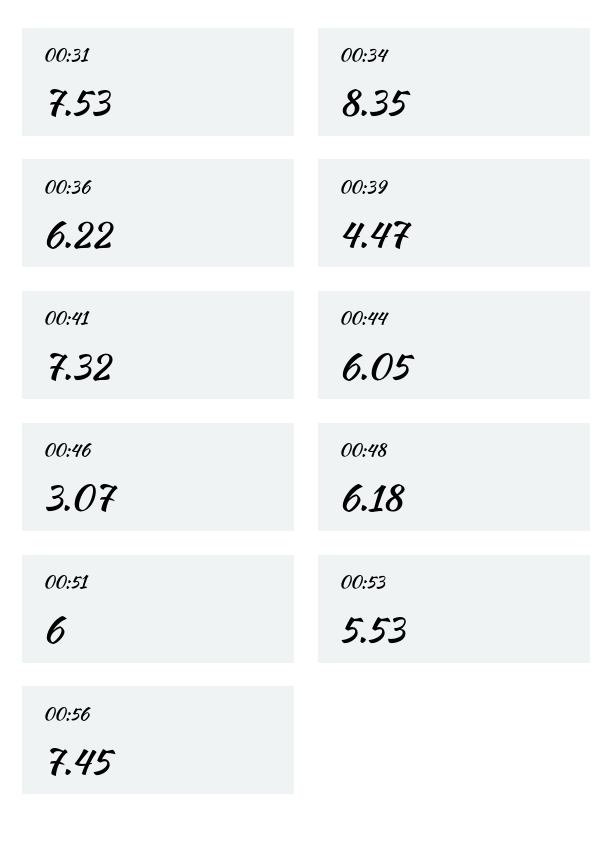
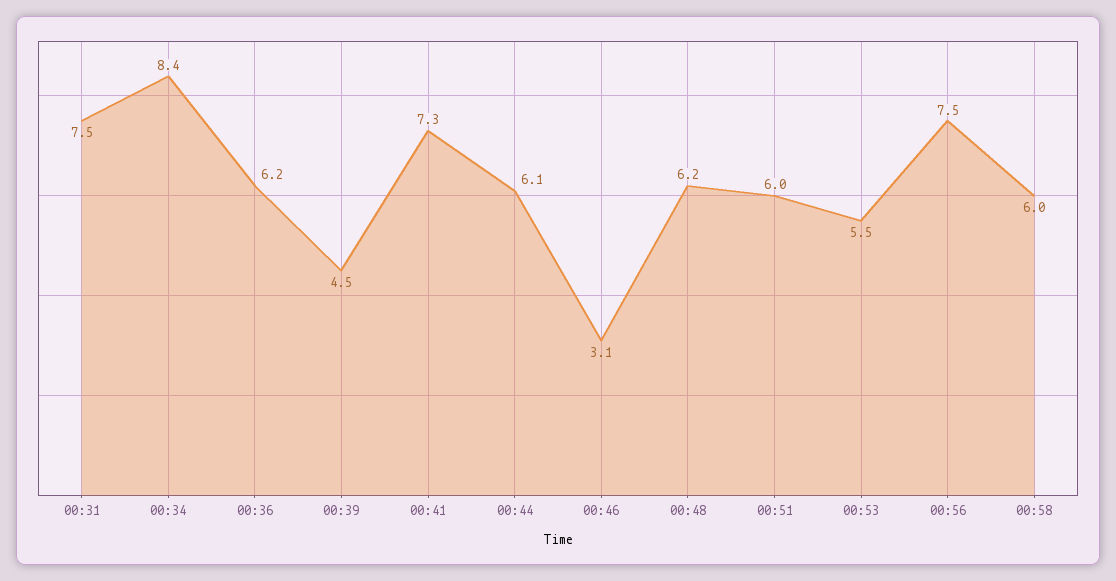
00:58: none -> 6

